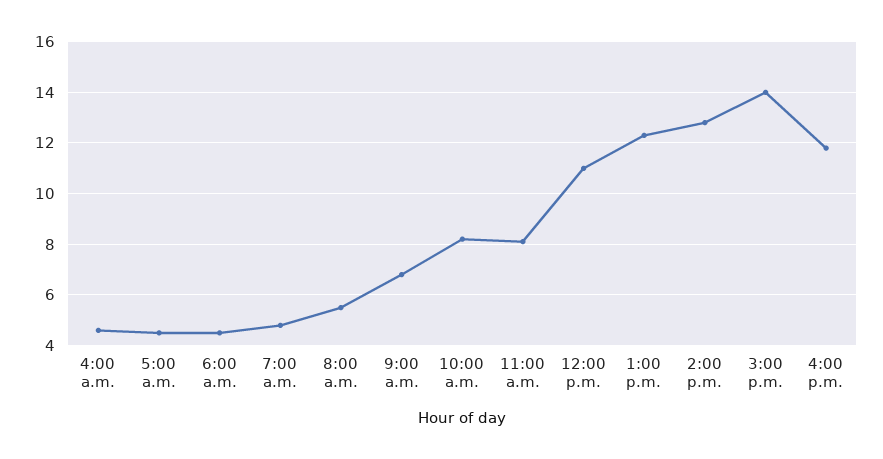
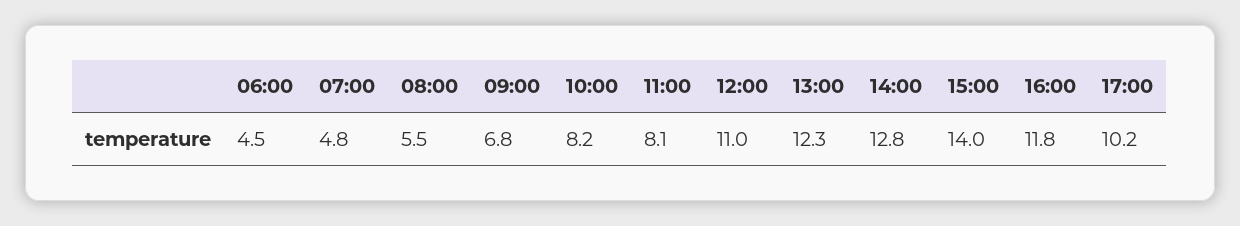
4:00 a.m.: 4.5 -> none
5:00 a.m.: 4.5 -> none
17:00: none -> 10.2

